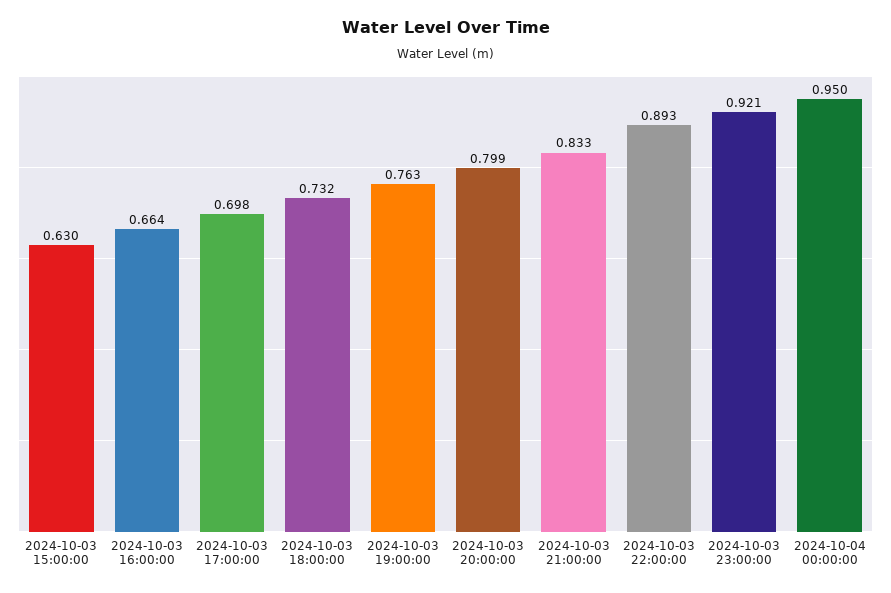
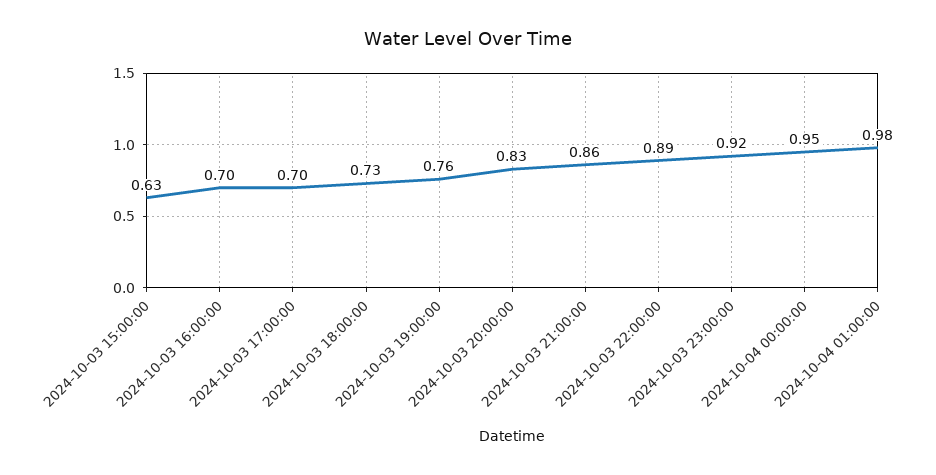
2024-10-03 16:00:00: 0.664 -> 0.7
2024-10-03 20:00:00: 0.799 -> 0.83
2024-10-03 21:00:00: 0.833 -> 0.86
2024-10-04 01:00:00: none -> 0.98

